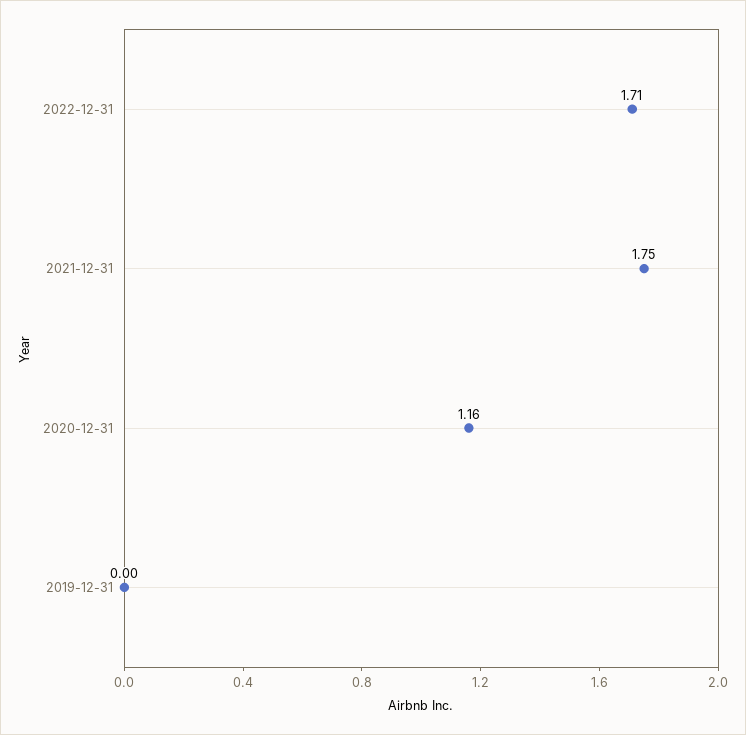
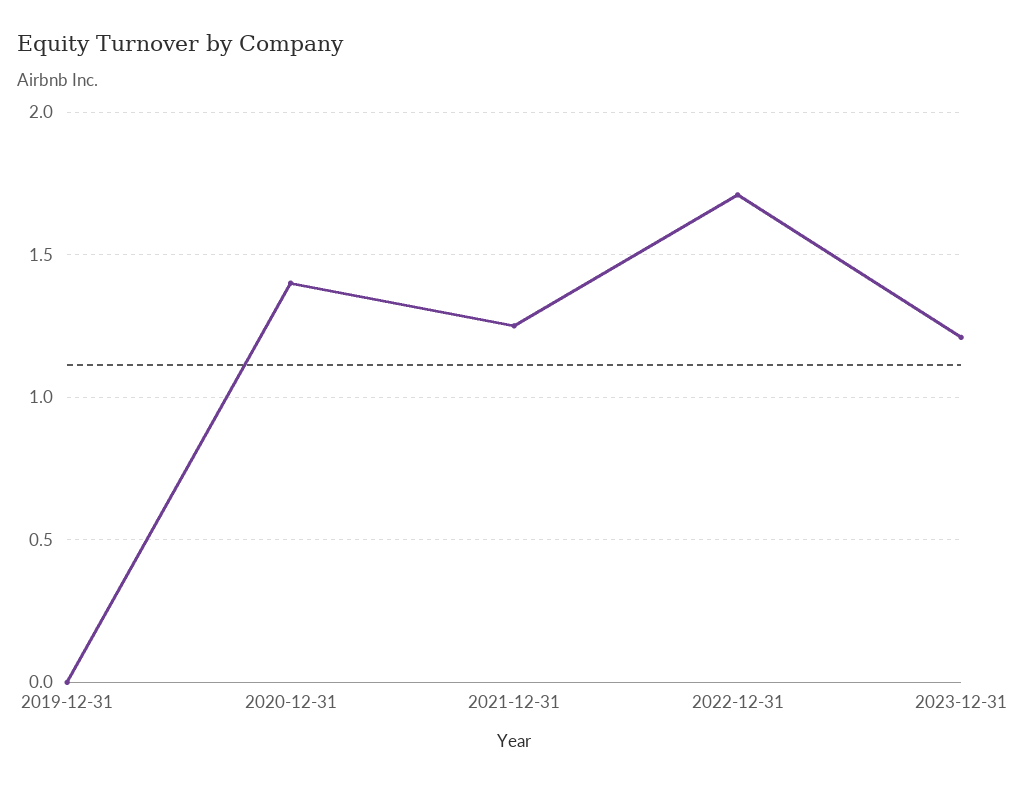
2021-12-31: 1.75 -> 1.25
2020-12-31: 1.16 -> 1.4
2023-12-31: none -> 1.2

